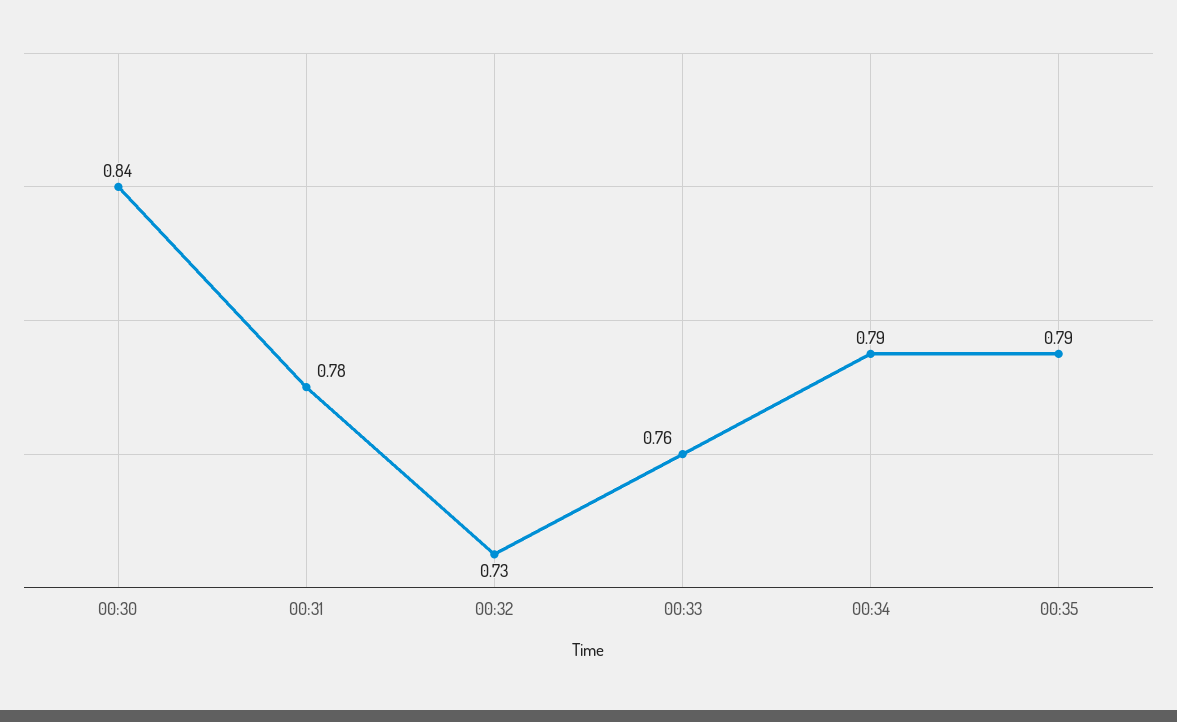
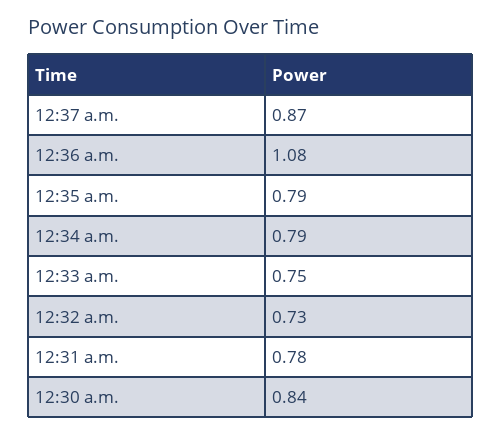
00:33: 0.76 -> 0.75
12:37 a.m.: none -> 0.87
12:36 a.m.: none -> 1.08

